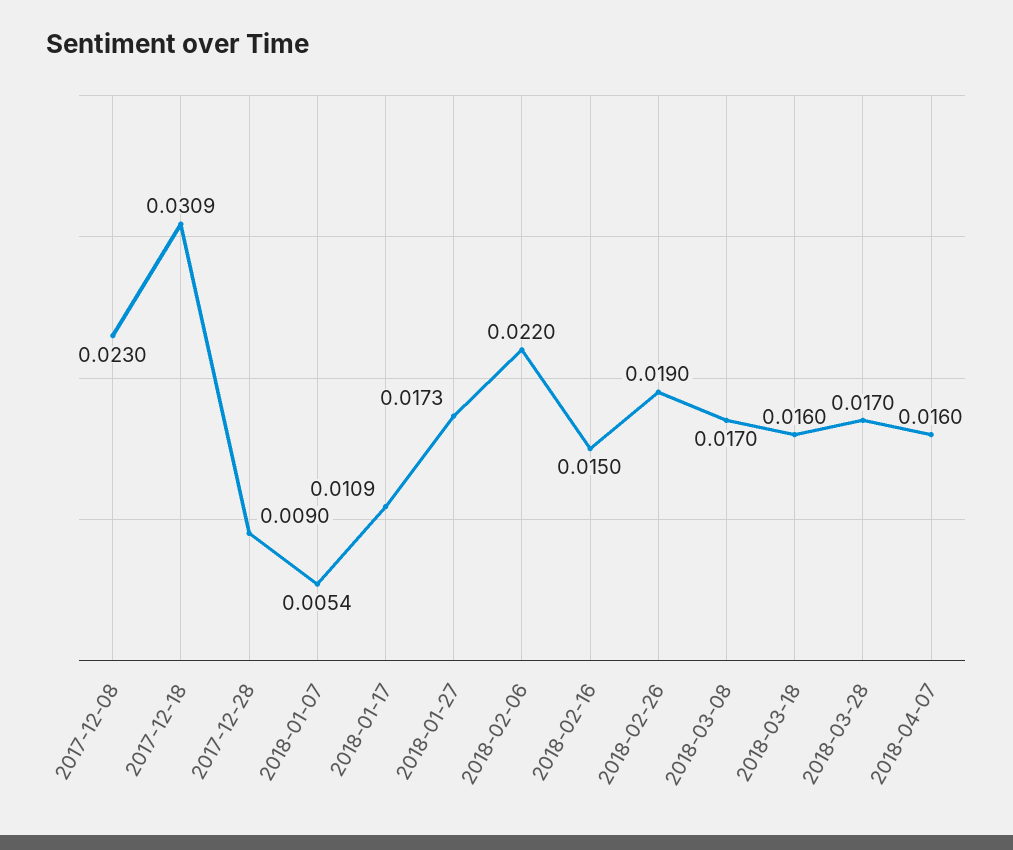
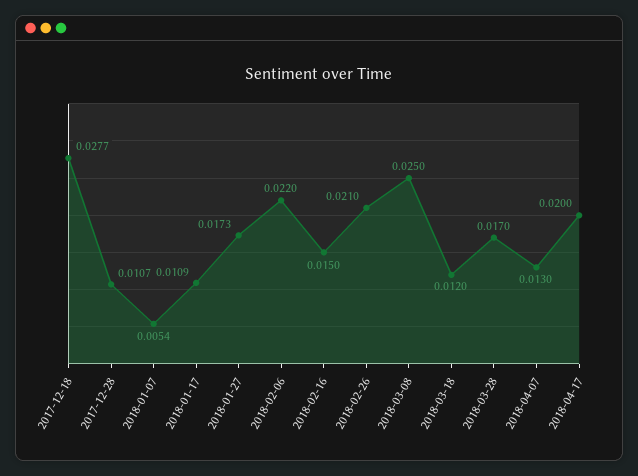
2017-12-08: 0.023 -> none
2017-12-18: 0.0309 -> 0.0277
2017-12-28: 0.009 -> 0.0107
2018-02-26: 0.019 -> 0.021
2018-03-08: 0.017 -> 0.025
2018-03-18: 0.016 -> 0.012
2018-04-07: 0.016 -> 0.013
2018-04-17: none -> 0.02

